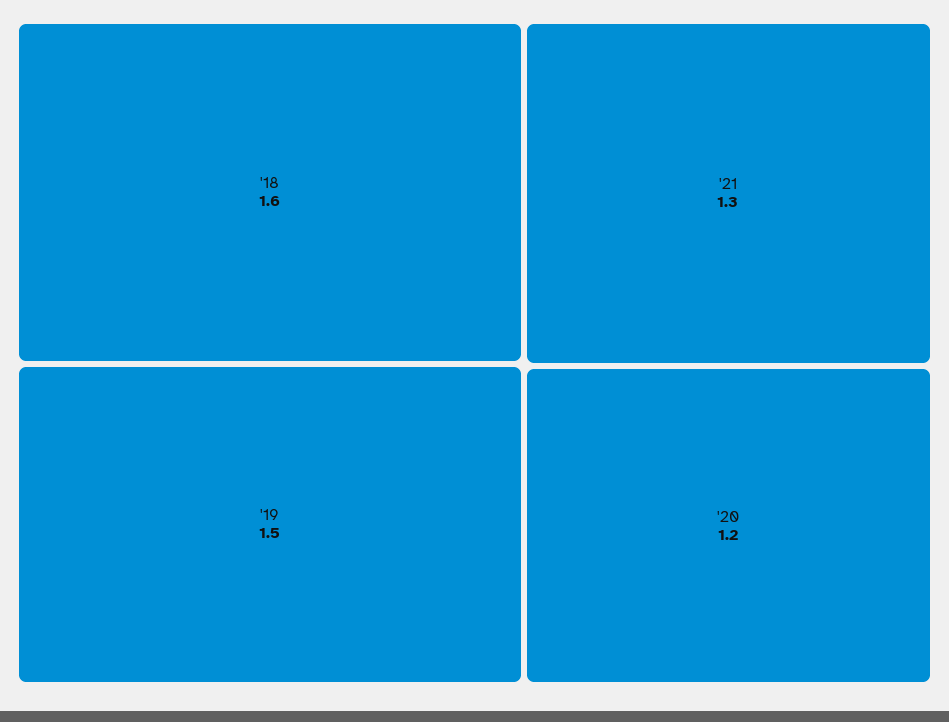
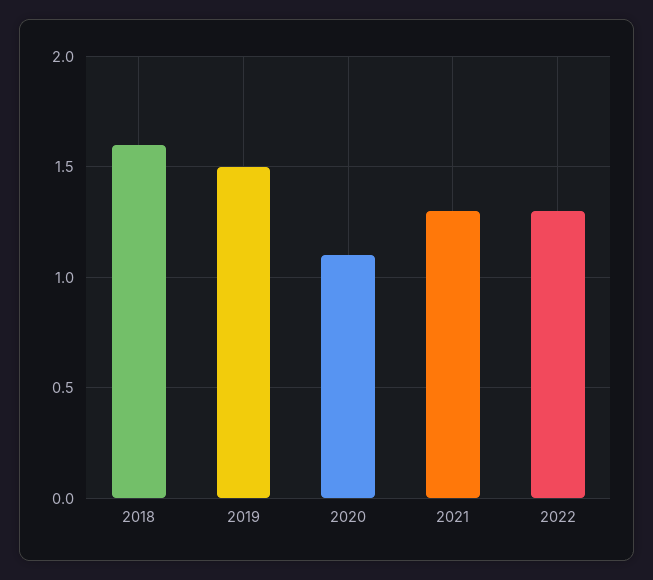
'20: 1.2 -> 1.1
2022: none -> 1.3

